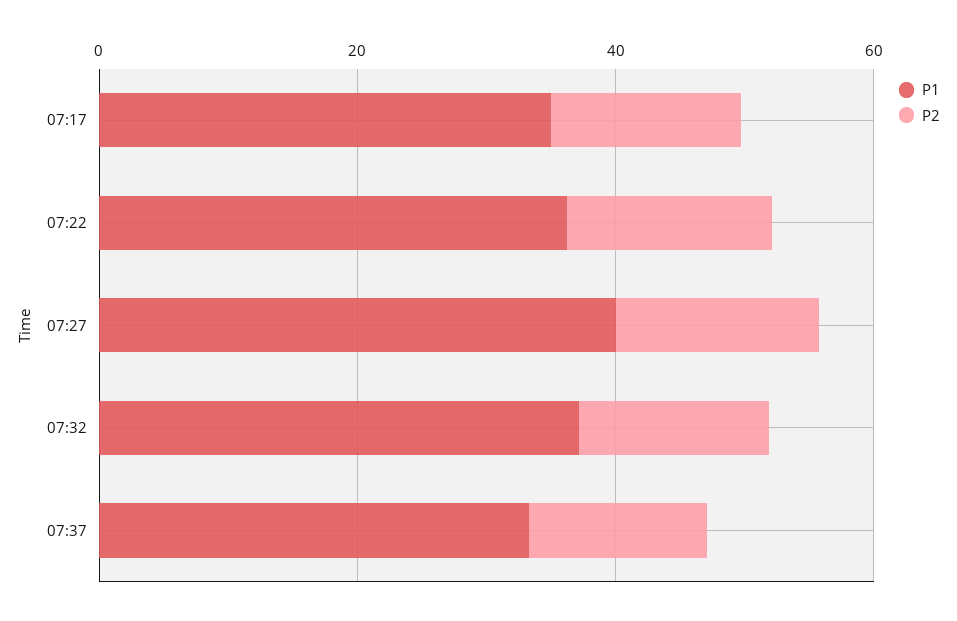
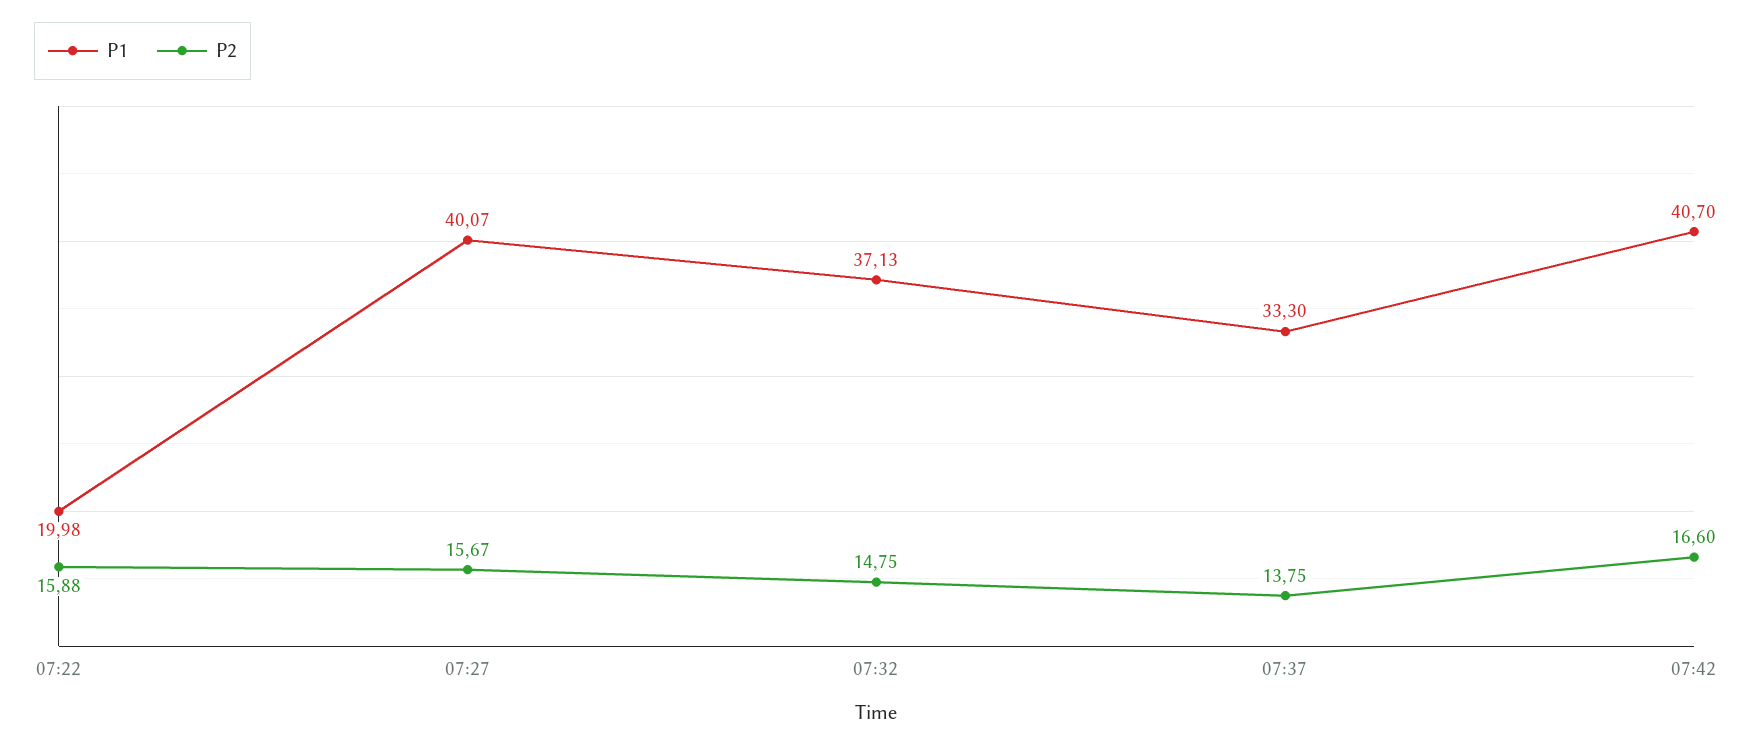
P1, 07:17: 35 -> none
P2, 07:17: 15 -> none
P1, 07:22: 35 -> 19.98
P1, 07:42: none -> 40.7
P2, 07:42: none -> 16.6

